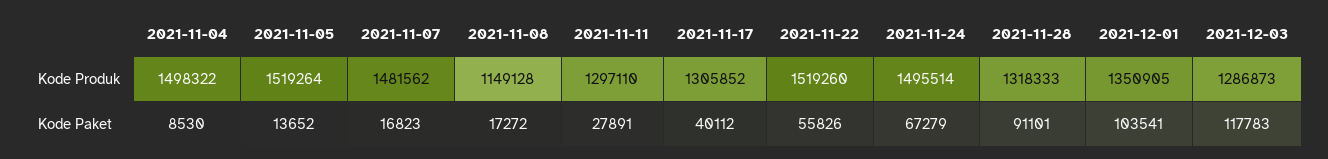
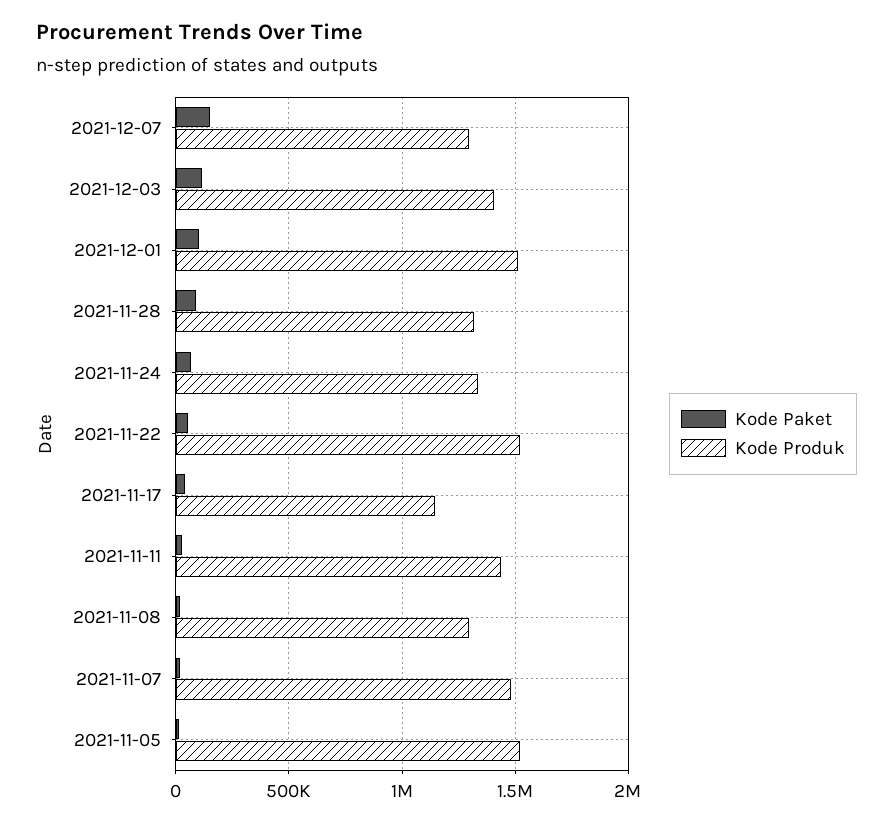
Kode Produk, 2021-11-04: 1498322 -> none
Kode Produk, 2021-11-08: 1149128 -> 1300000
Kode Produk, 2021-11-11: 1297110 -> 1450000
Kode Produk, 2021-11-17: 1305852 -> 1150000
Kode Produk, 2021-11-24: 1495514 -> 1350000
Kode Produk, 2021-12-01: 1350905 -> 1500000
Kode Produk, 2021-12-03: 1286873 -> 1400000
Kode Paket, 2021-11-04: 8530 -> none
Kode Paket, 2021-12-07: none -> 150000
Kode Produk, 2021-12-07: none -> 1300000

